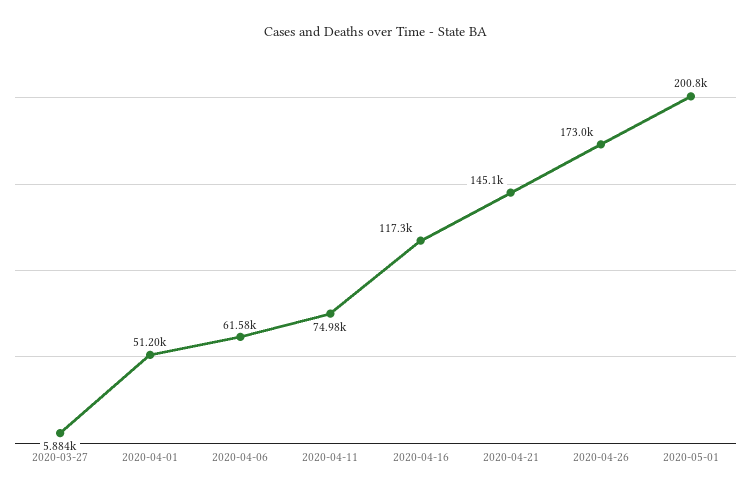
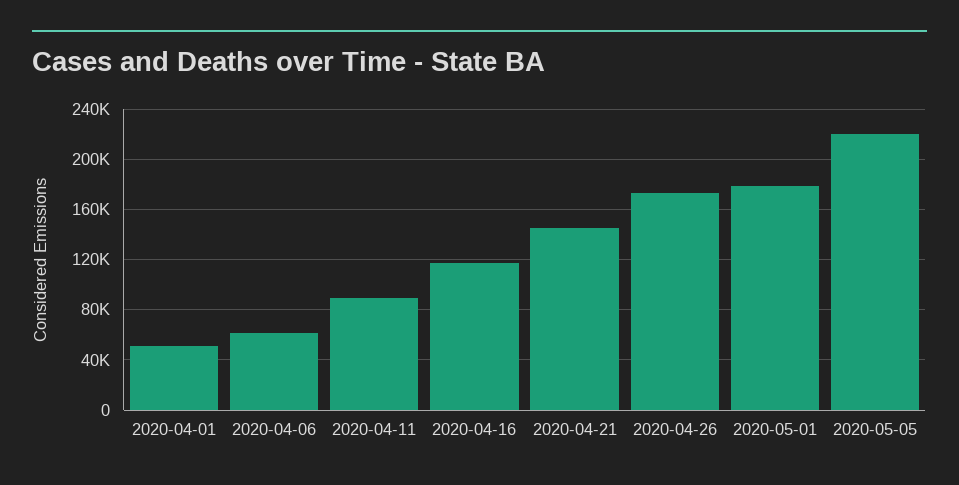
2020-03-27: 5884 -> none
2020-04-11: 74980 -> 90000
2020-05-01: 200800 -> 180000
2020-05-05: none -> 220000

